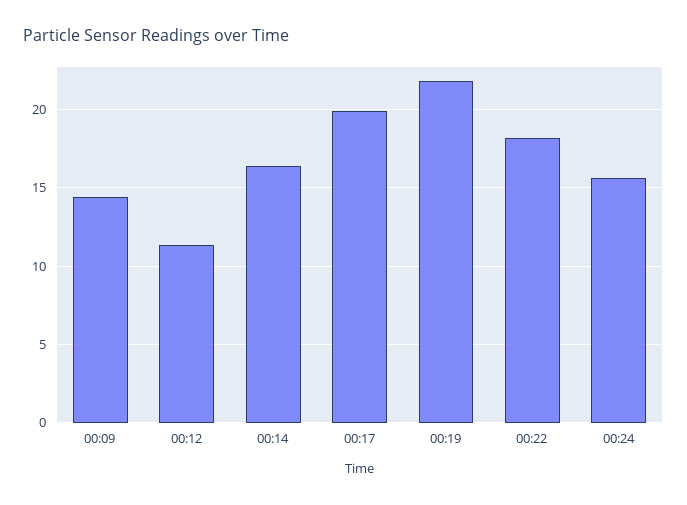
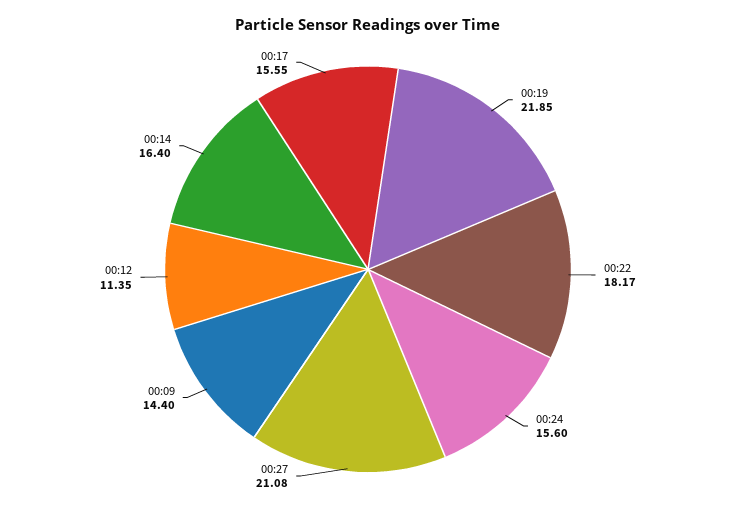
00:17: 20 -> 15.55
00:27: none -> 21.08

